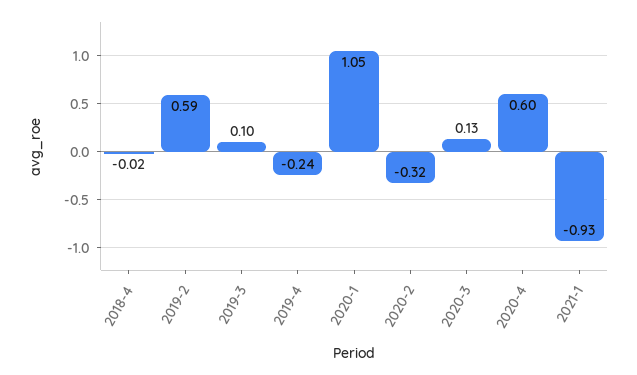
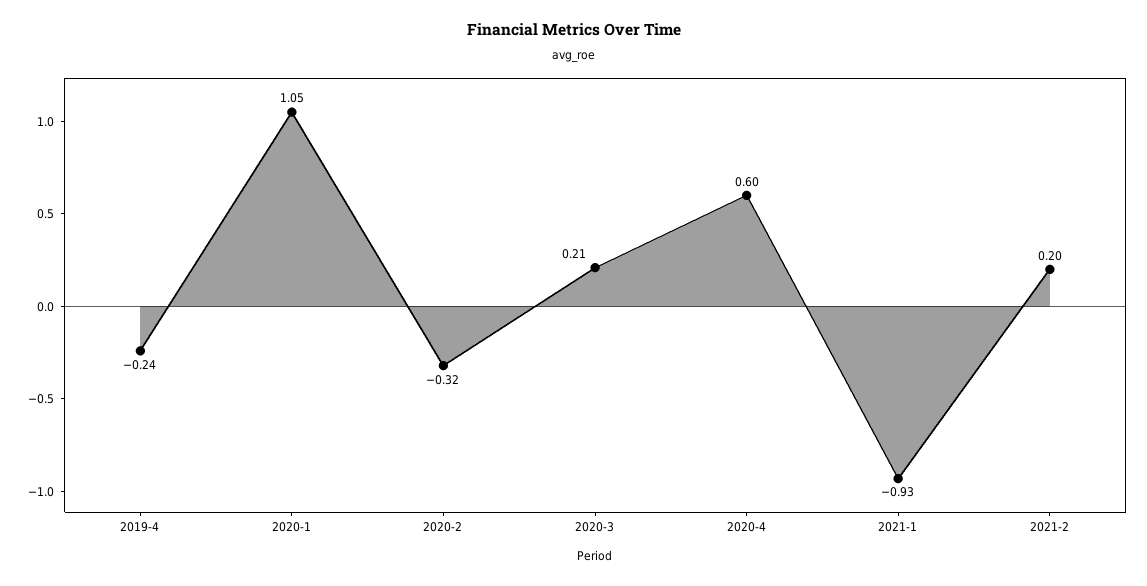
2018-4: -0.02 -> none
2019-2: 0.59 -> none
2019-3: 0.1 -> none
2020-3: 0.13 -> 0.21
2021-2: none -> 0.2

